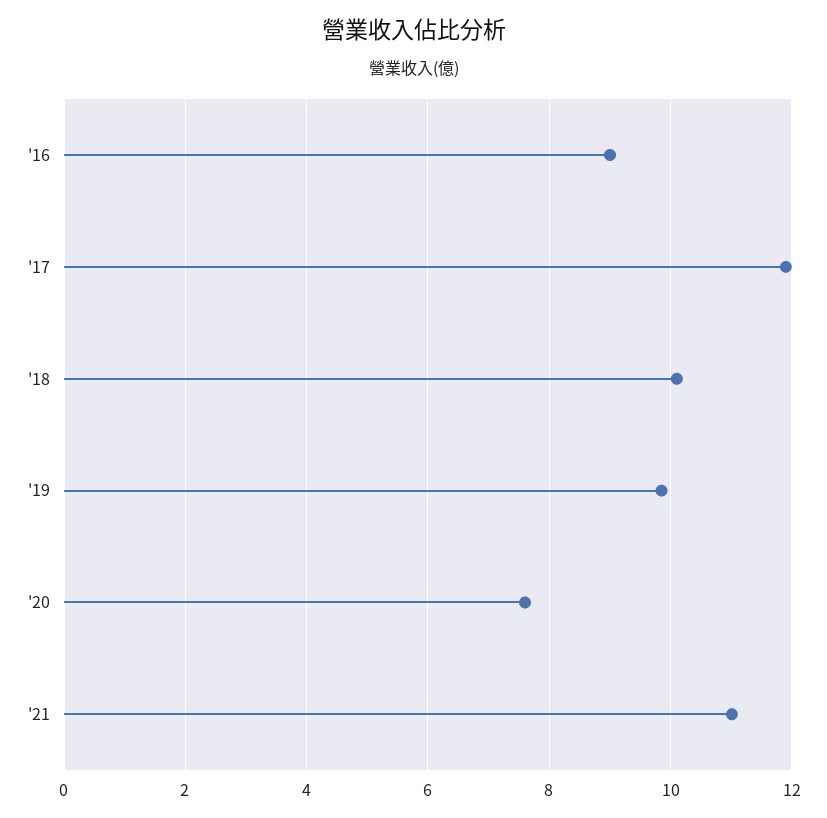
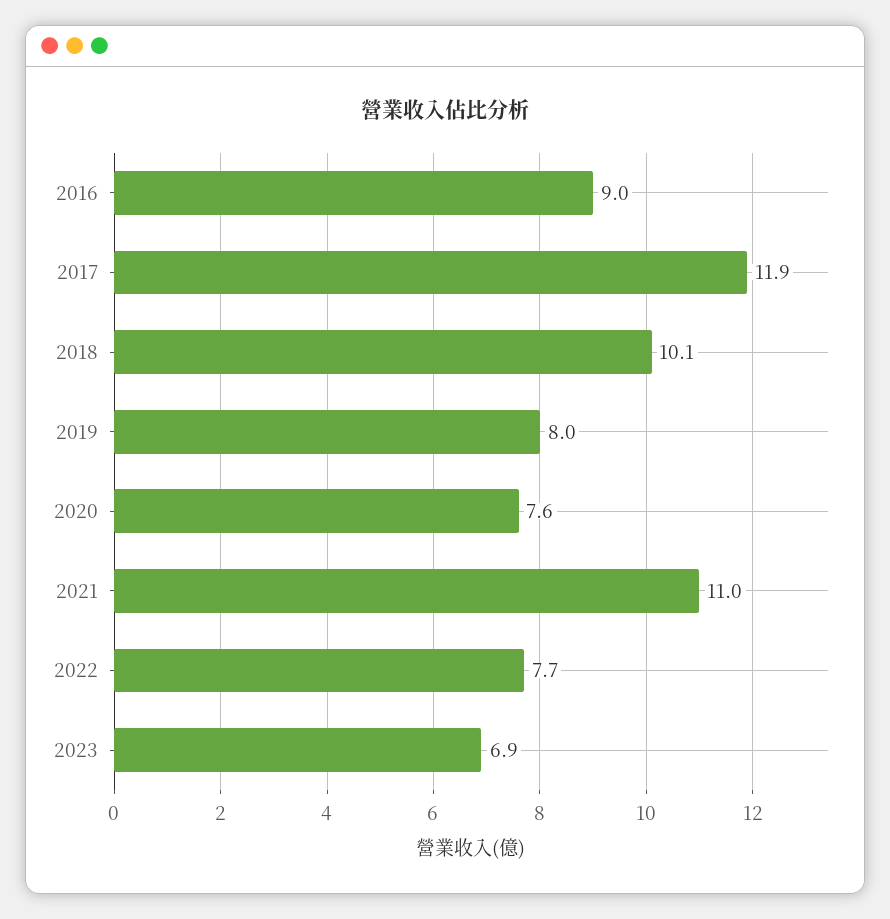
'19: 9.8 -> 8
2022: none -> 7.7
2023: none -> 6.9

